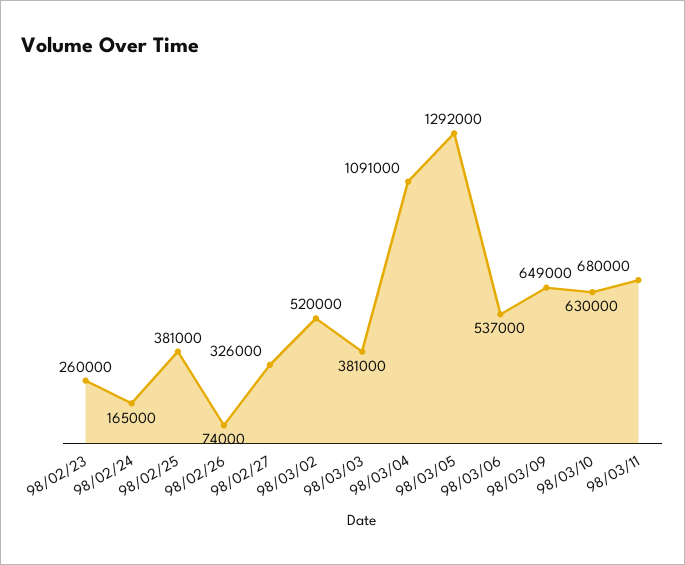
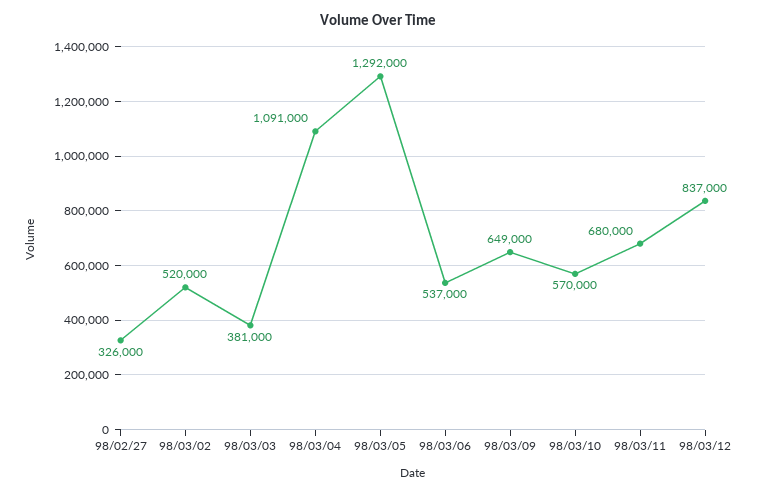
98/02/23: 260000 -> none
98/02/24: 165000 -> none
98/02/25: 381000 -> none
98/02/26: 74000 -> none
98/03/10: 630000 -> 570000
98/03/12: none -> 837000

